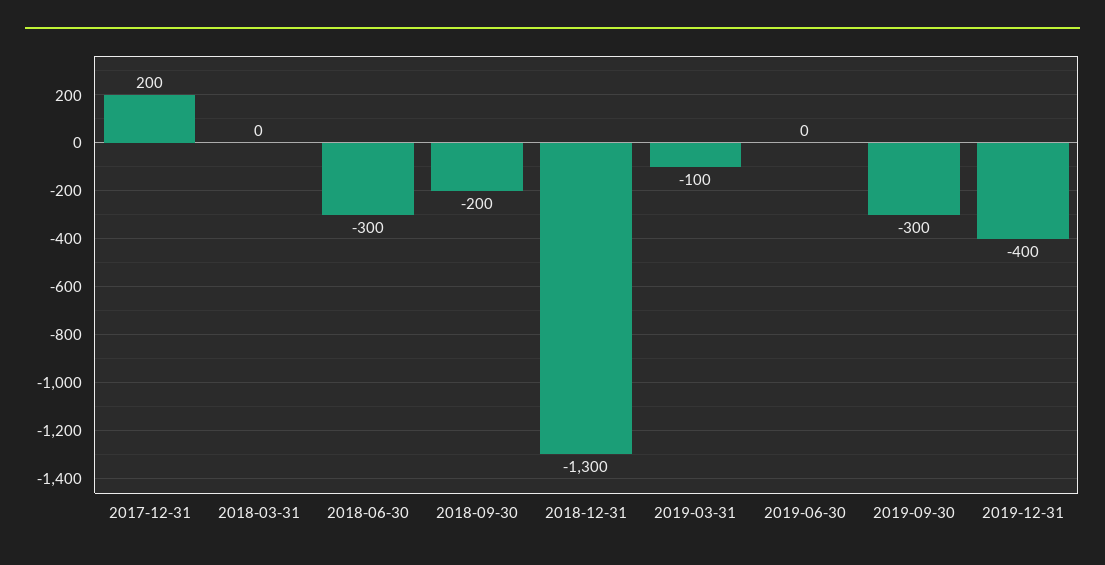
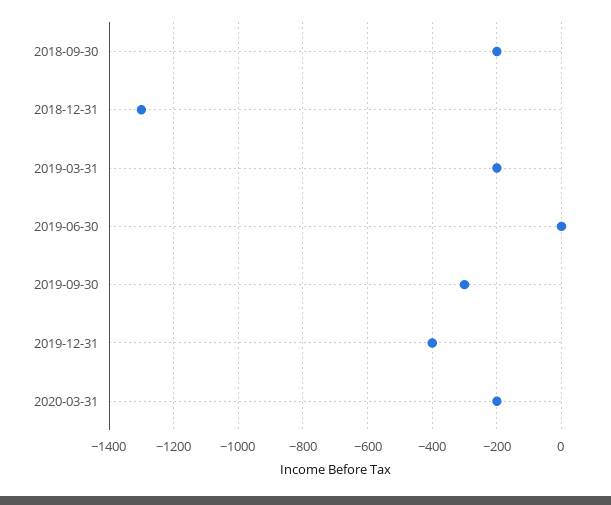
2017-12-31: 200 -> none
2018-03-31: 0 -> none
2018-06-30: -300 -> none
2019-03-31: -100 -> -200
2020-03-31: none -> -200

